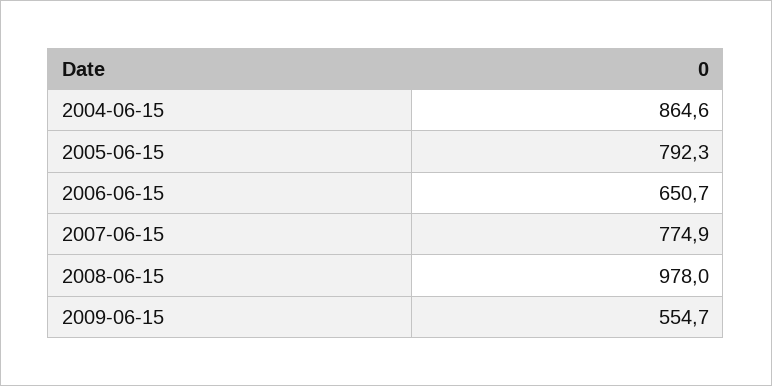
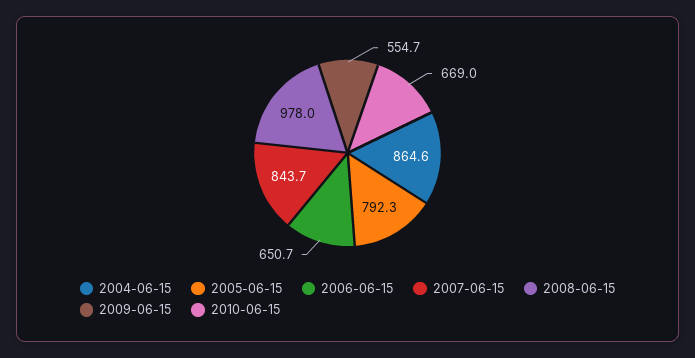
2007-06-15: 774.9 -> 843.7
2010-06-15: none -> 669

